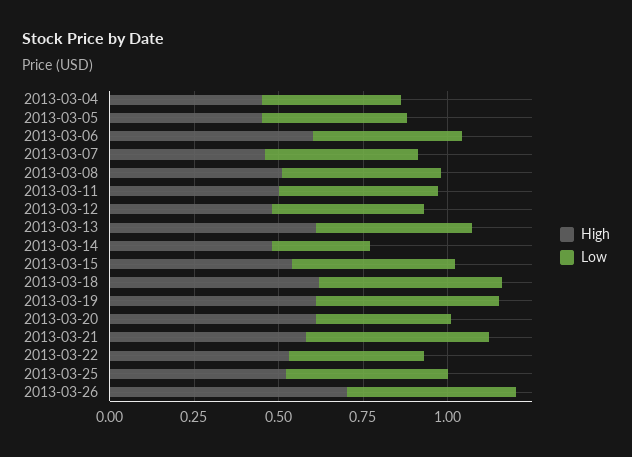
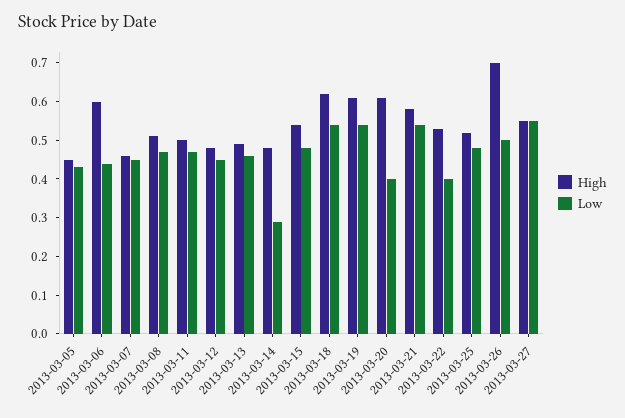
High, 2013-03-04: 0.45 -> none
Low, 2013-03-04: 0.4 -> none
High, 2013-03-13: 0.6 -> 0.5
High, 2013-03-27: none -> 0.55
Low, 2013-03-27: none -> 0.55

